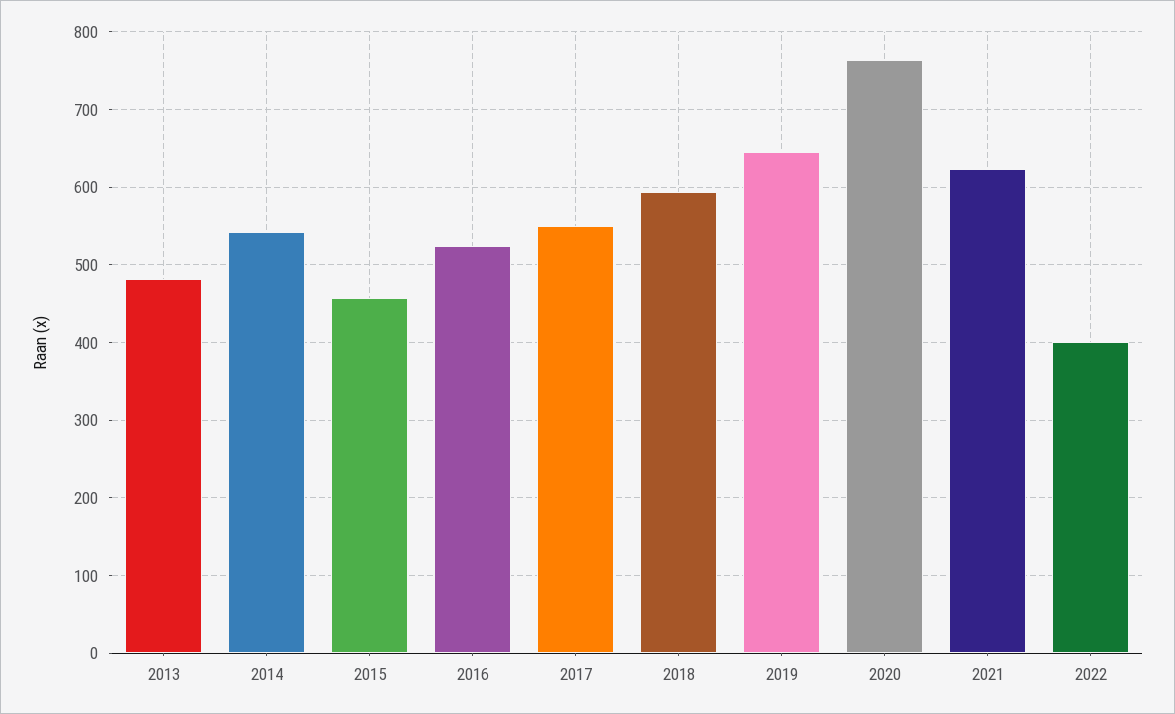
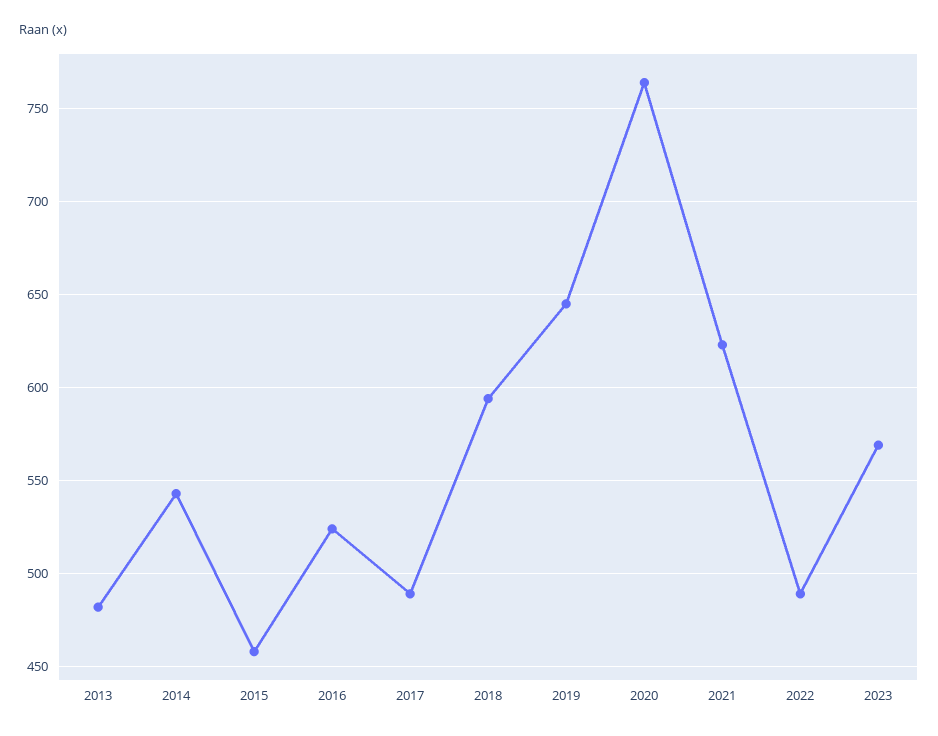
2017: 550 -> 490
2022: 400 -> 490
2023: none -> 570

